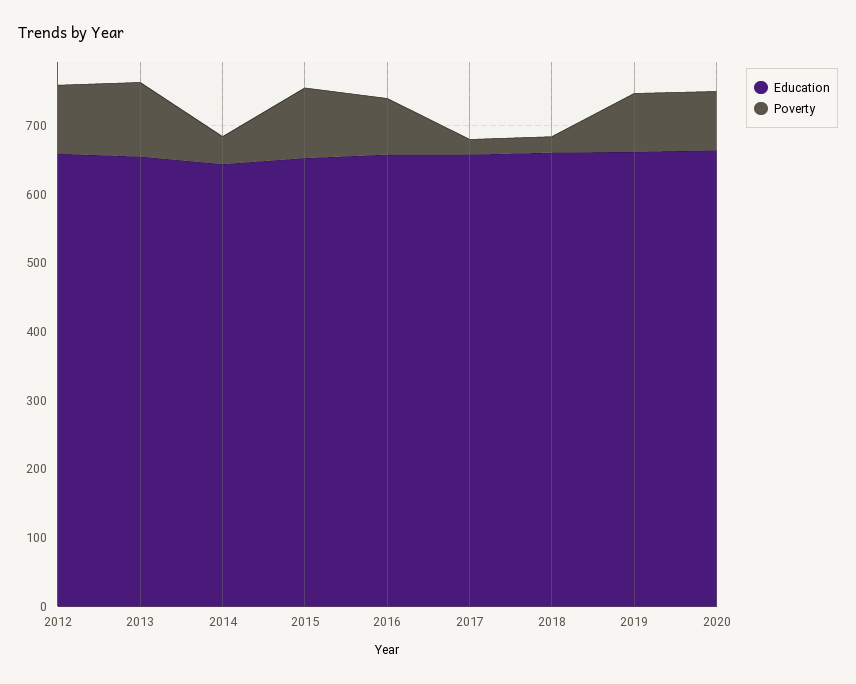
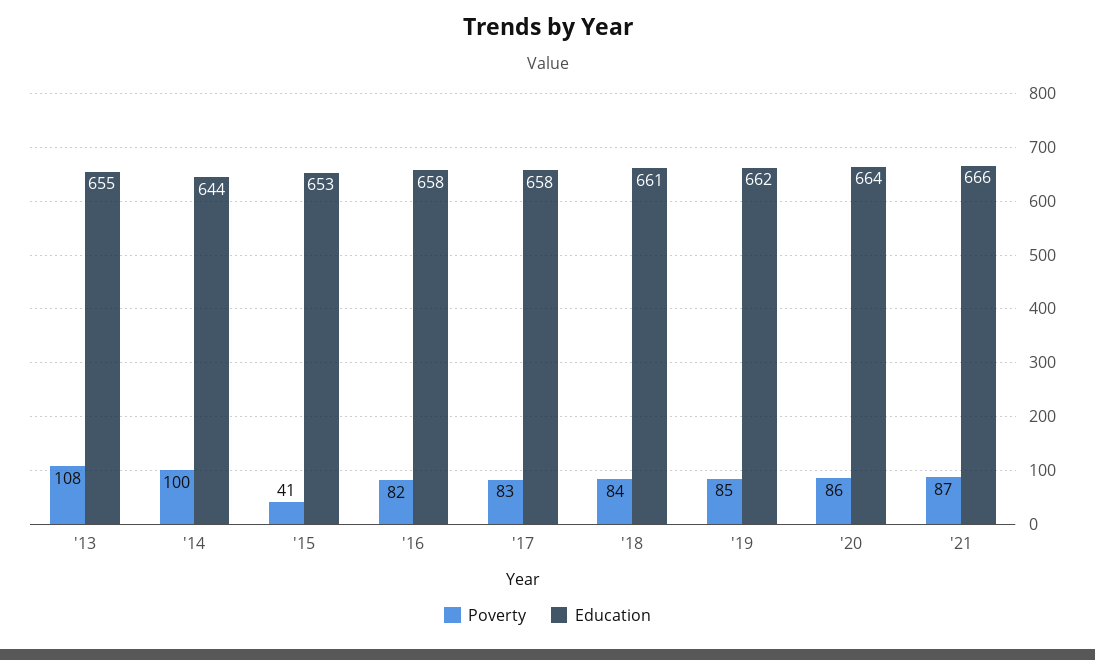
Education, 2012: 660 -> none
Poverty, 2012: 100 -> none
Poverty, 2014: 40 -> 100
Poverty, 2015: 100 -> 41
Poverty, 2017: 20 -> 83
Poverty, 2018: 20 -> 84
Poverty, '21: none -> 87
Education, '21: none -> 666

